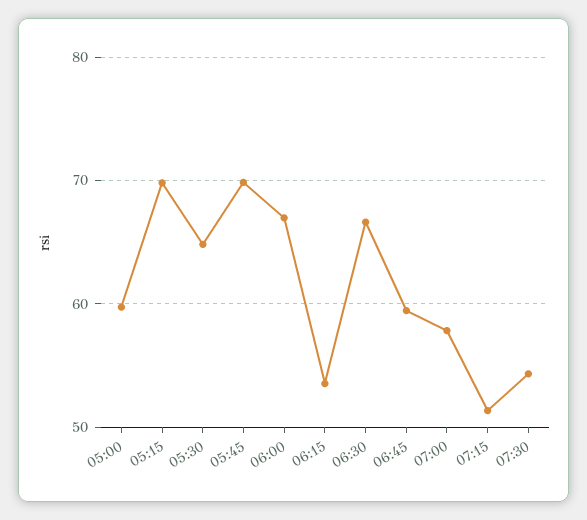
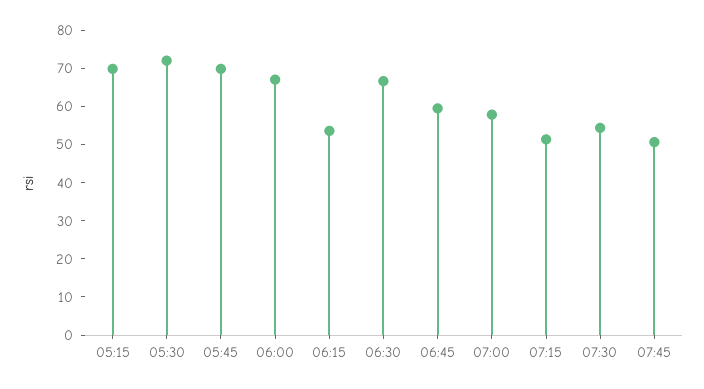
05:00: 60 -> none
05:30: 65 -> 72.5
07:45: none -> 50

